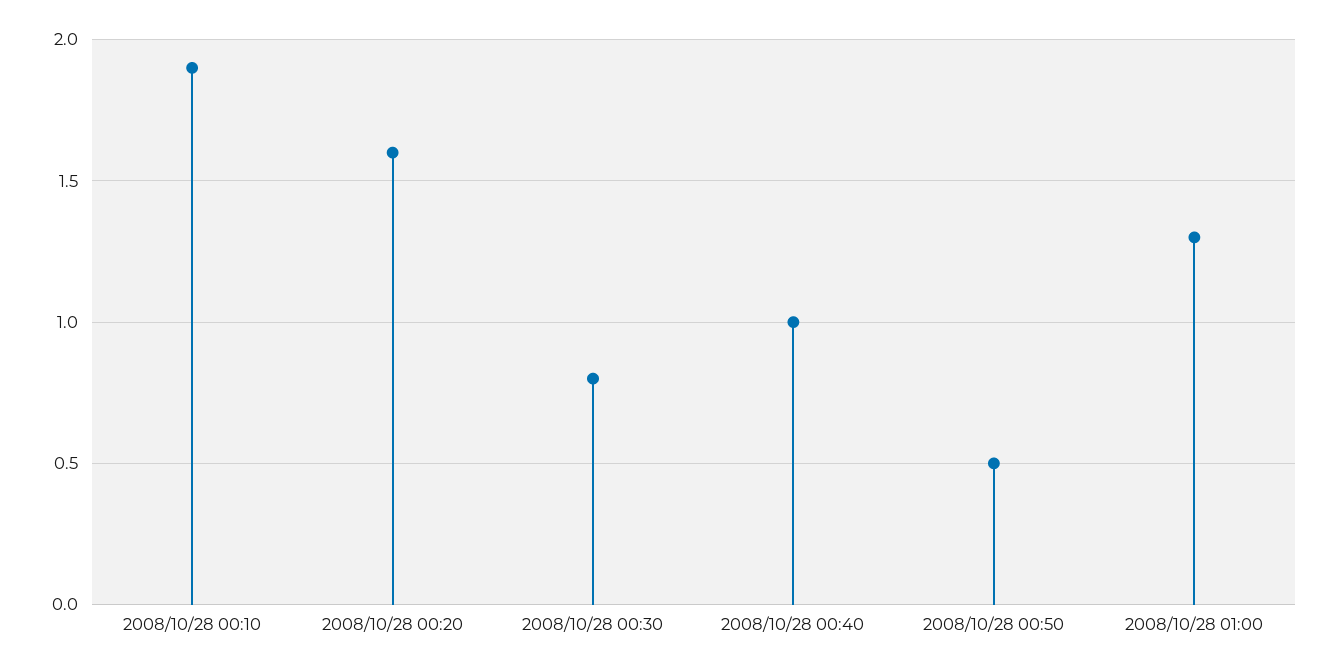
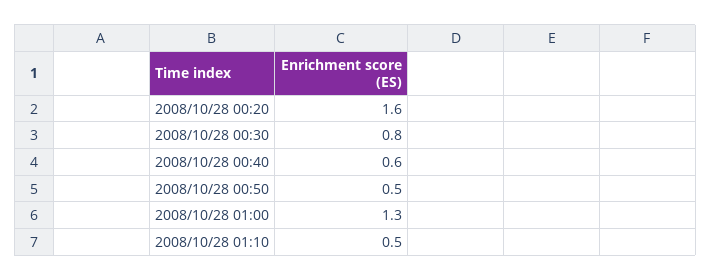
2008/10/28 00:10: 1.9 -> none
2008/10/28 00:40: 1 -> 0.6
2008/10/28 01:10: none -> 0.5

